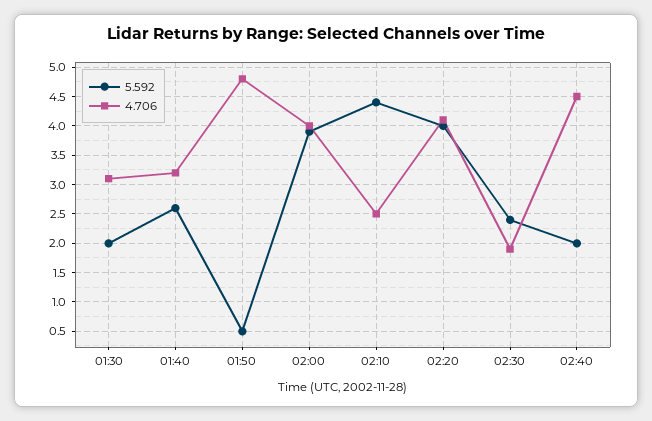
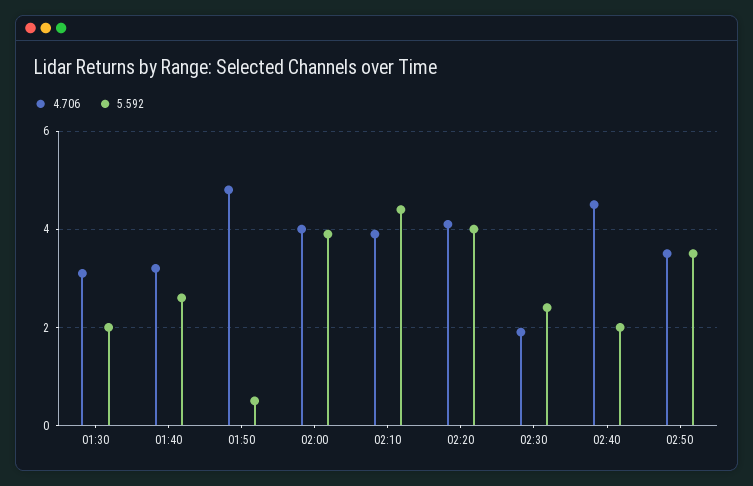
4.706, 02:10: 2.5 -> 4
4.706, 02:50: none -> 3.5
5.592, 02:50: none -> 3.5

